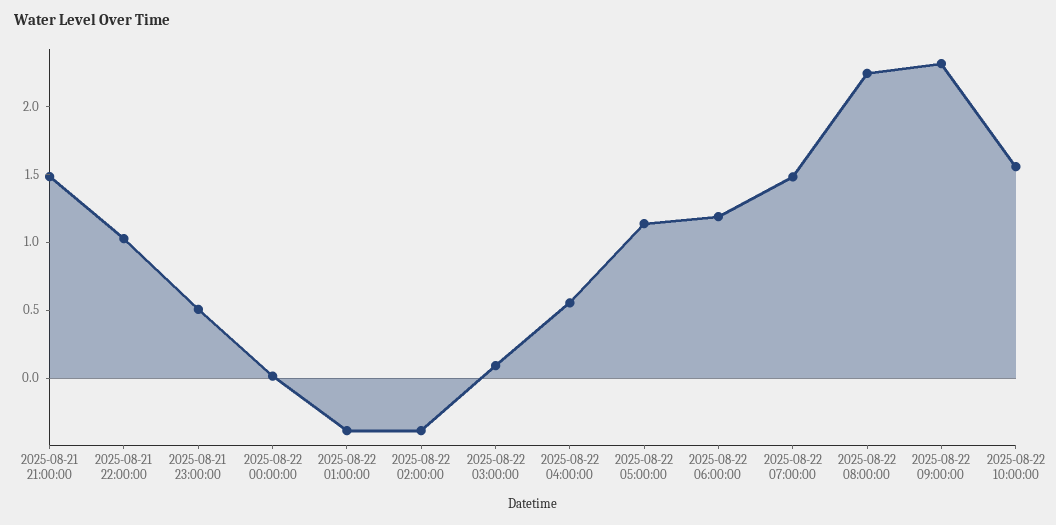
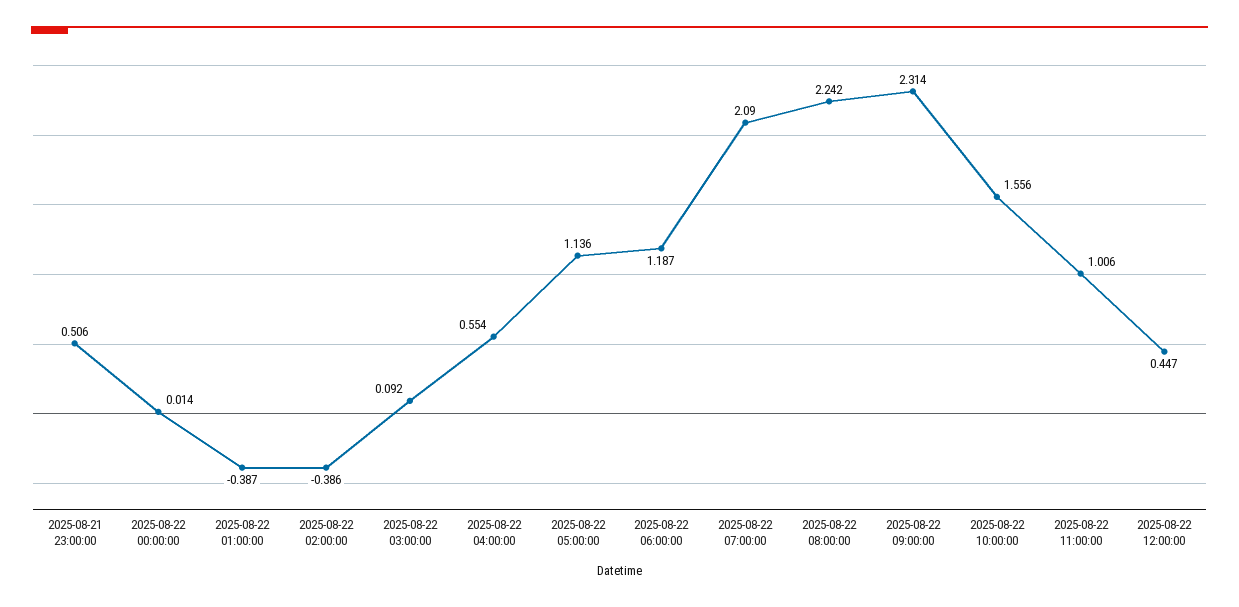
2025-08-21 21:00:00: 1.5 -> none
2025-08-21 22:00:00: 1 -> none
2025-08-22 07:00:00: 1.5 -> 2.09
2025-08-22 11:00:00: none -> 1.006
2025-08-22 12:00:00: none -> 0.447

